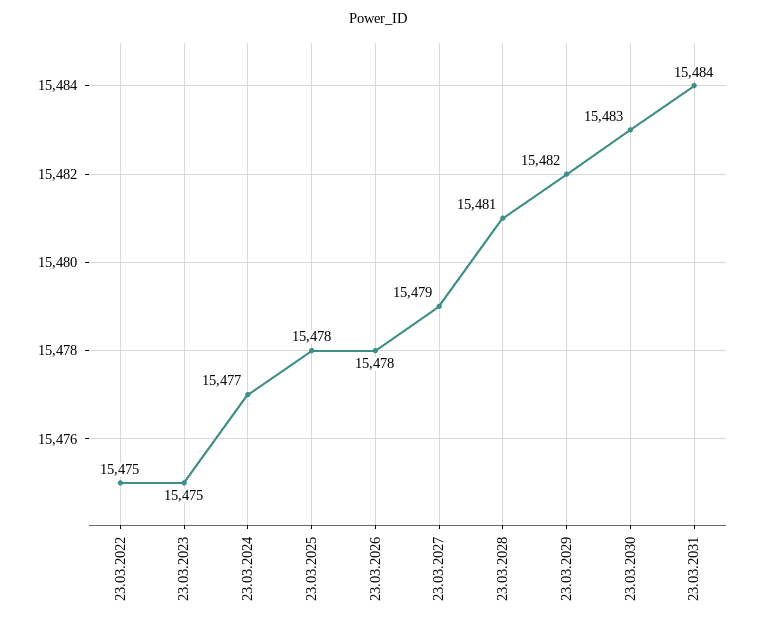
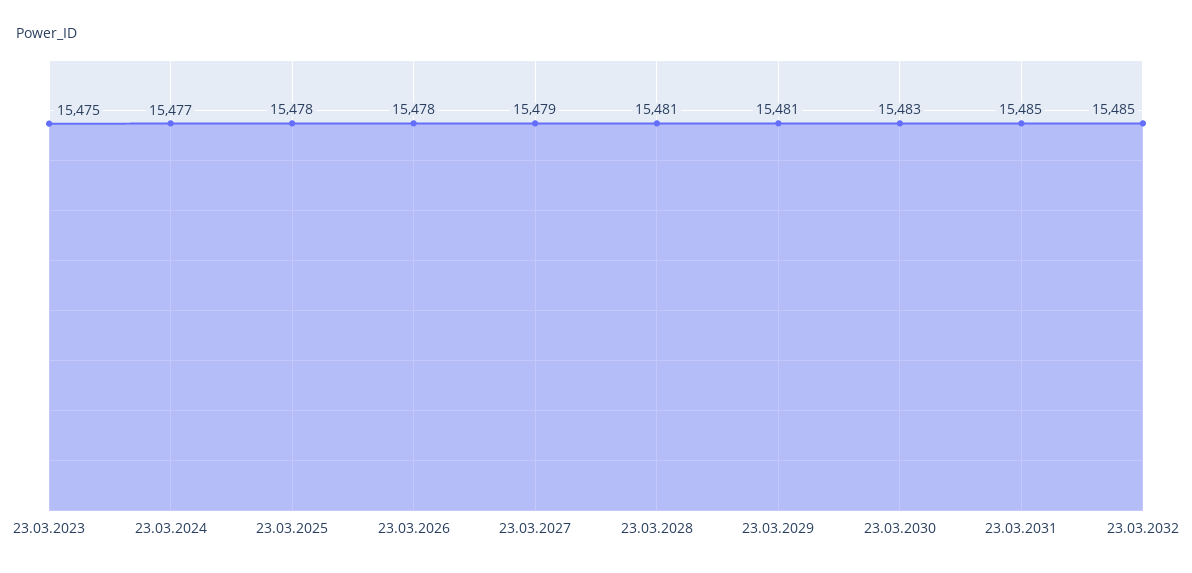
23.03.2022: 15475 -> none
23.03.2029: 15482 -> 15481
23.03.2031: 15484 -> 15485
23.03.2032: none -> 15485

